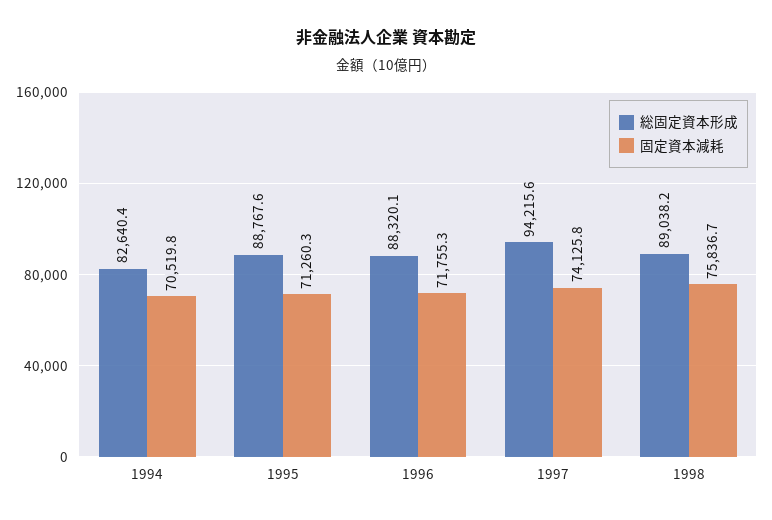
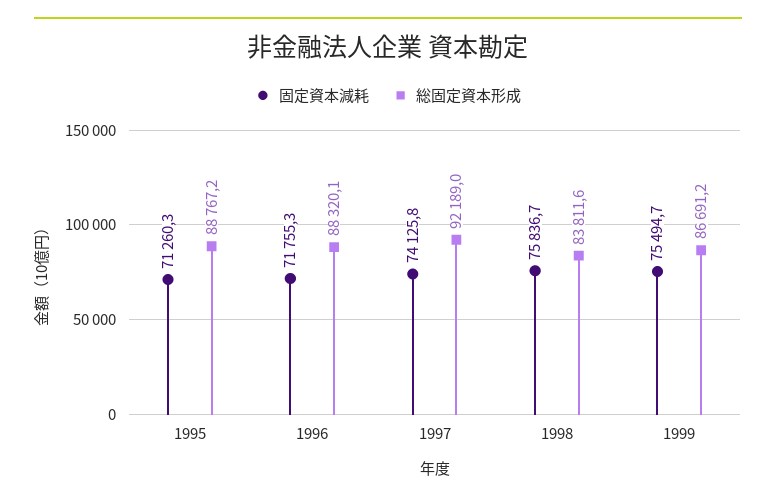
総固定資本形成, 1994: 82640.4 -> none
固定資本減耗, 1994: 70519.8 -> none
総固定資本形成, 1995: 88767.6 -> 88767.2
総固定資本形成, 1997: 94215.6 -> 92189
総固定資本形成, 1998: 89038.2 -> 83811.6
固定資本減耗, 1999: none -> 75494.7
総固定資本形成, 1999: none -> 86691.2

